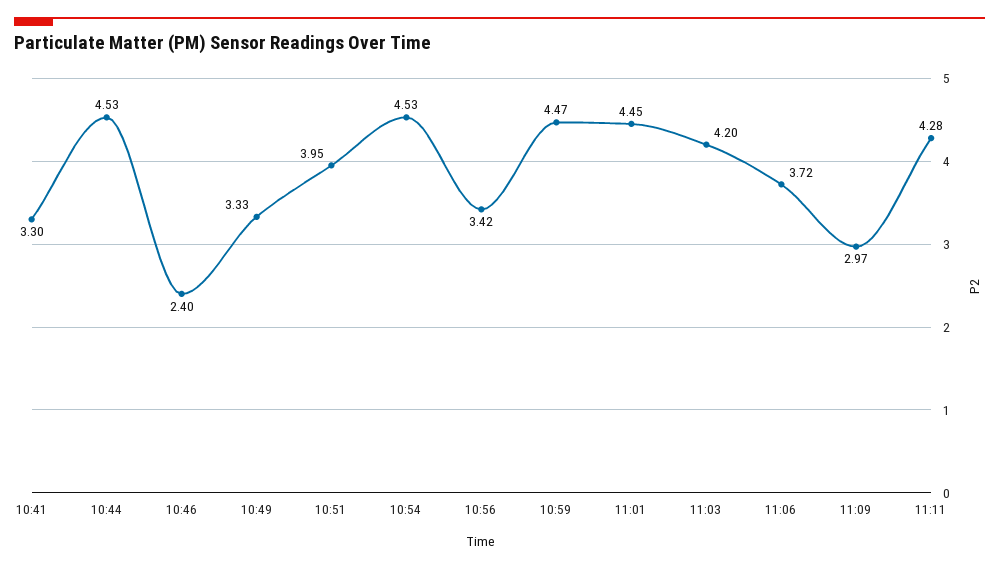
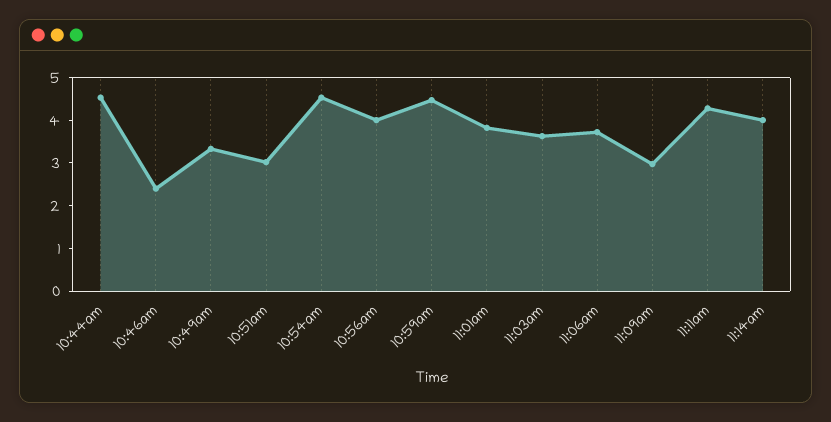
10:41: 3.3 -> none
10:51: 3.95 -> 3
10:56: 3.42 -> 4
11:01: 4.45 -> 3.8
11:03: 4.2 -> 3.6
11:14am: none -> 4

